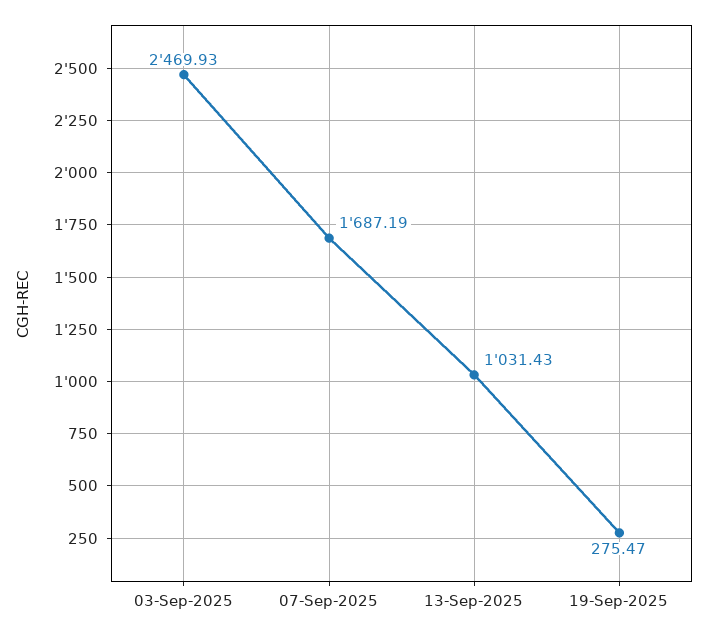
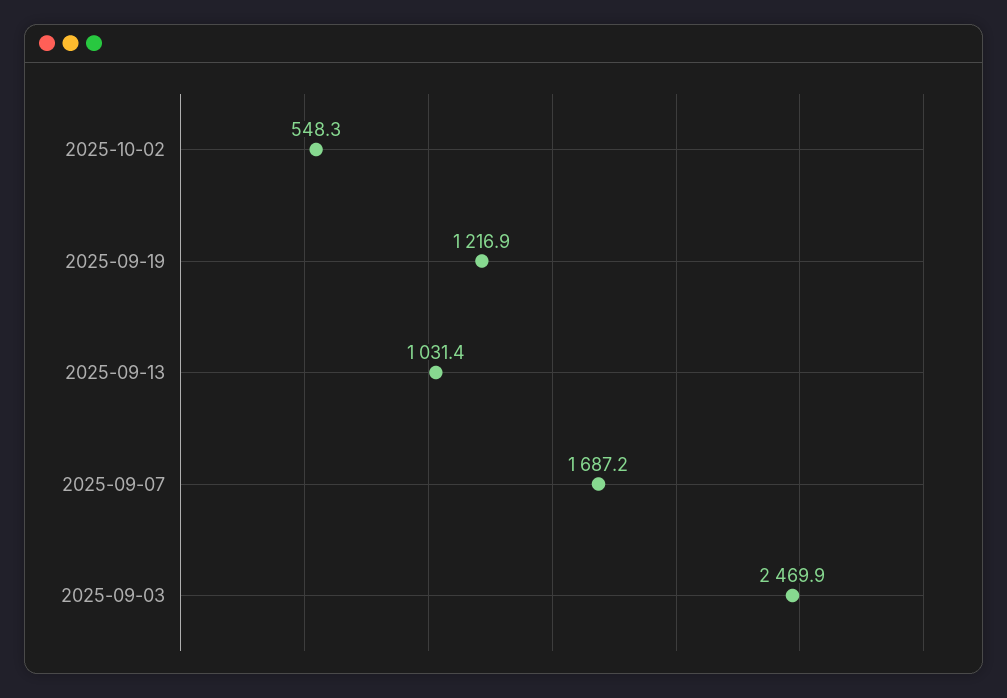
19-Sep-2025: 275.47 -> 1216.9
2025-10-02: none -> 548.3

